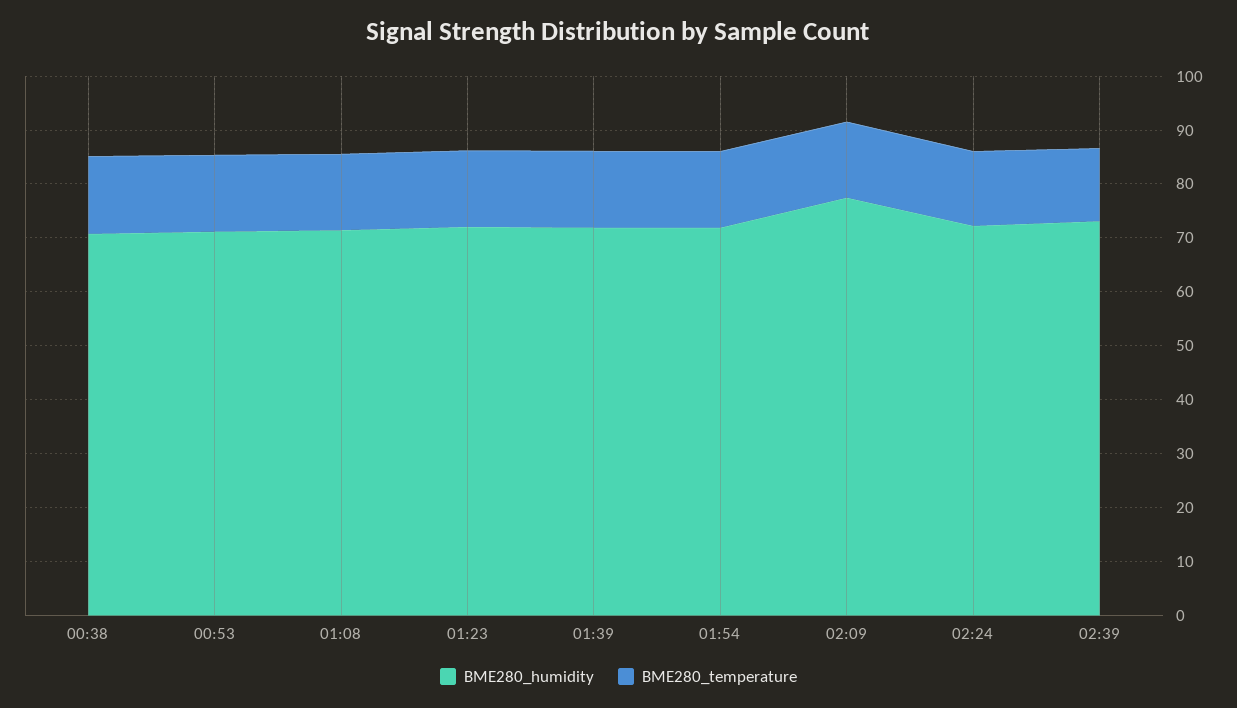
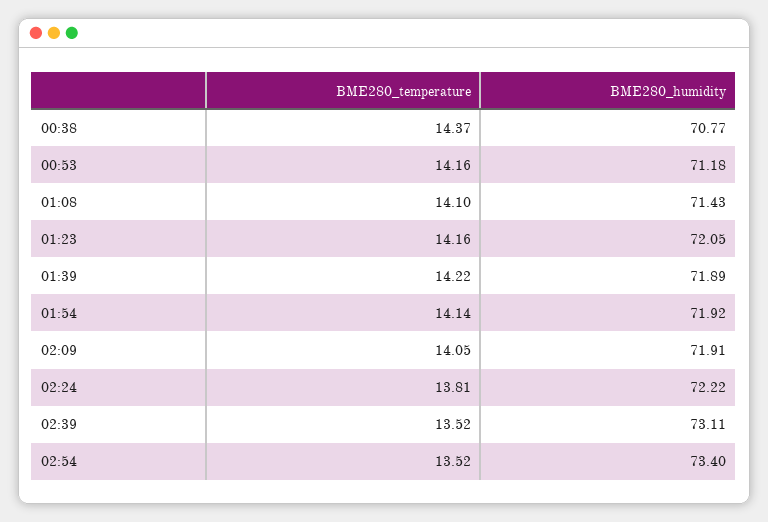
BME280_humidity, 02:09: 78 -> 71.91
BME280_temperature, 02:54: none -> 13.52
BME280_humidity, 02:54: none -> 73.4

